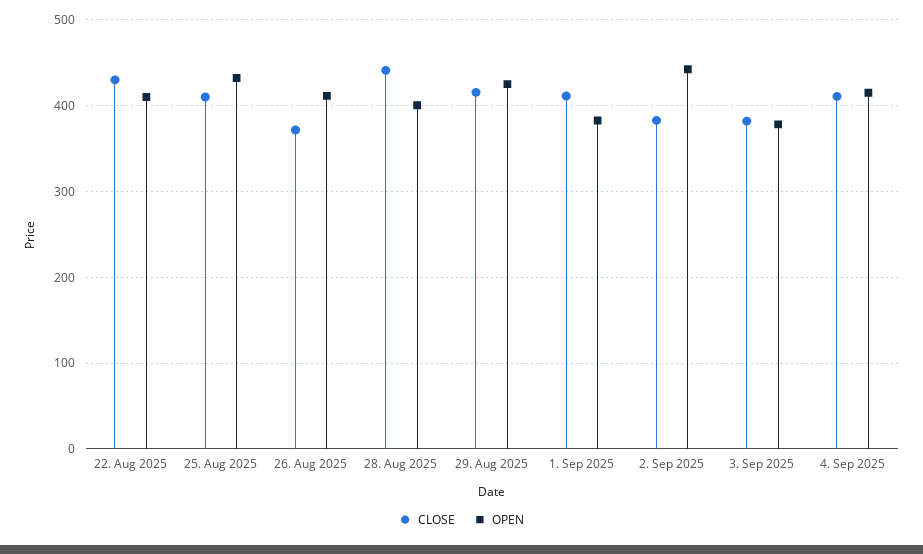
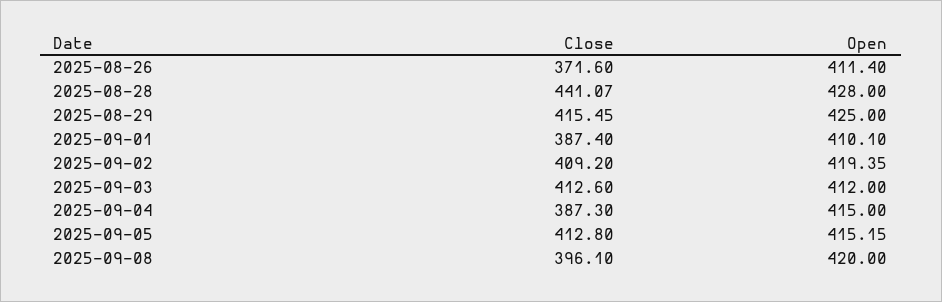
CLOSE, 22. Aug 2025: 430 -> none
OPEN, 22. Aug 2025: 410 -> none
CLOSE, 25. Aug 2025: 410 -> none
OPEN, 25. Aug 2025: 430 -> none
OPEN, 28. Aug 2025: 400 -> 428
CLOSE, 1. Sep 2025: 410 -> 387.4
OPEN, 1. Sep 2025: 380 -> 410.1
CLOSE, 2. Sep 2025: 380 -> 409.2
OPEN, 2. Sep 2025: 440 -> 419.35
CLOSE, 3. Sep 2025: 380 -> 412.6
OPEN, 3. Sep 2025: 380 -> 412
CLOSE, 4. Sep 2025: 410 -> 387.3
CLOSE, 2025-09-05: none -> 412.8
OPEN, 2025-09-05: none -> 415.15
CLOSE, 2025-09-08: none -> 396.1
OPEN, 2025-09-08: none -> 420

